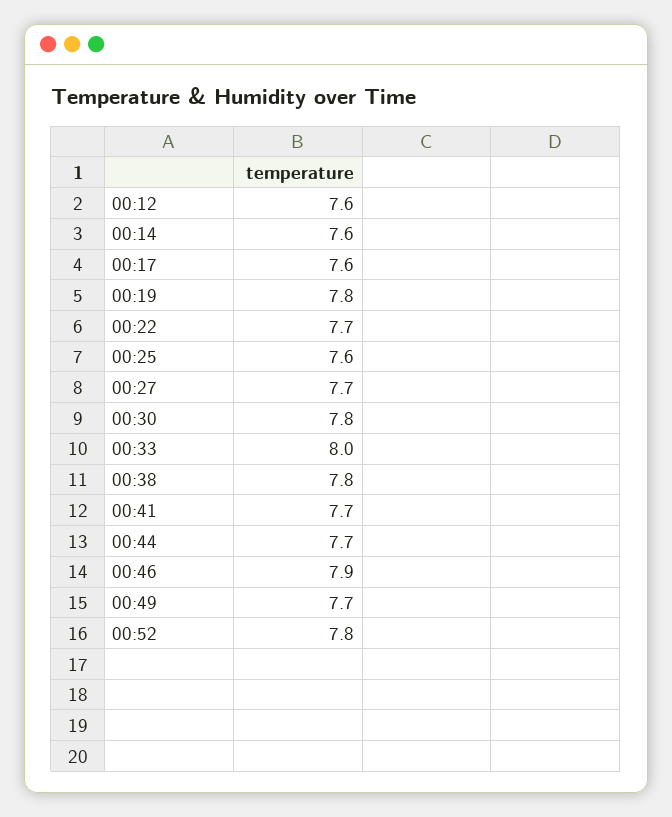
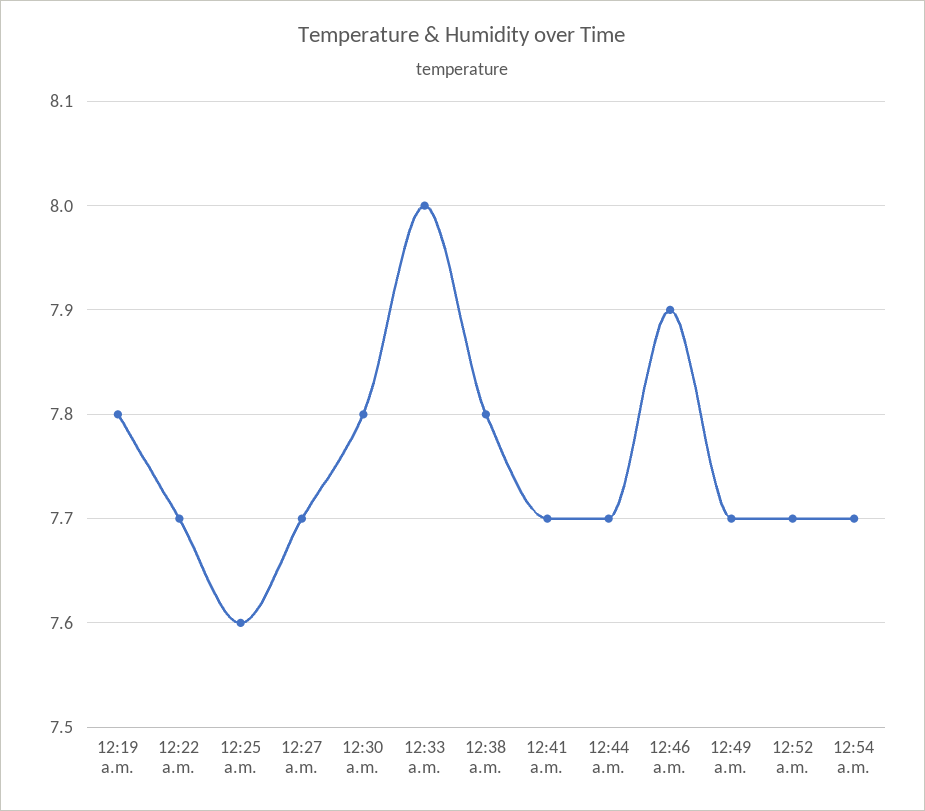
00:12: 7.6 -> none
00:14: 7.6 -> none
00:17: 7.6 -> none
00:52: 7.8 -> 7.7
12:54 a.m.: none -> 7.7

